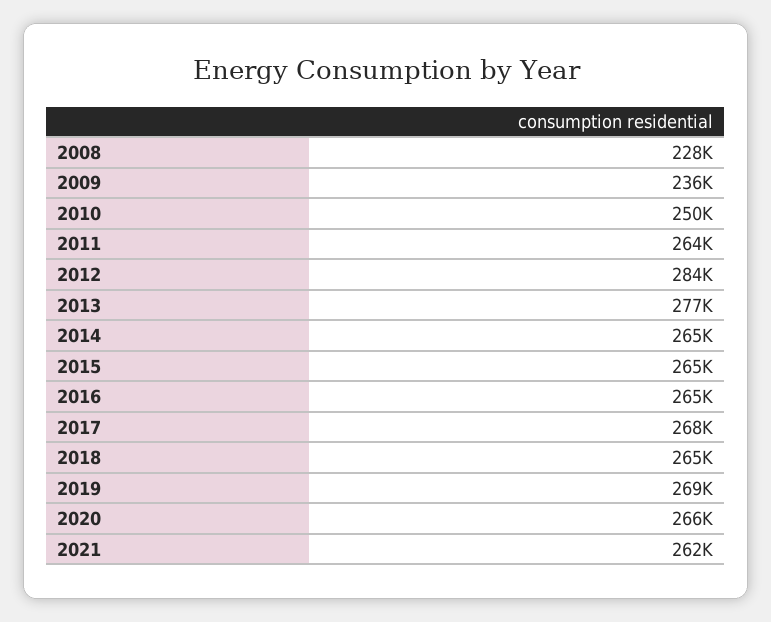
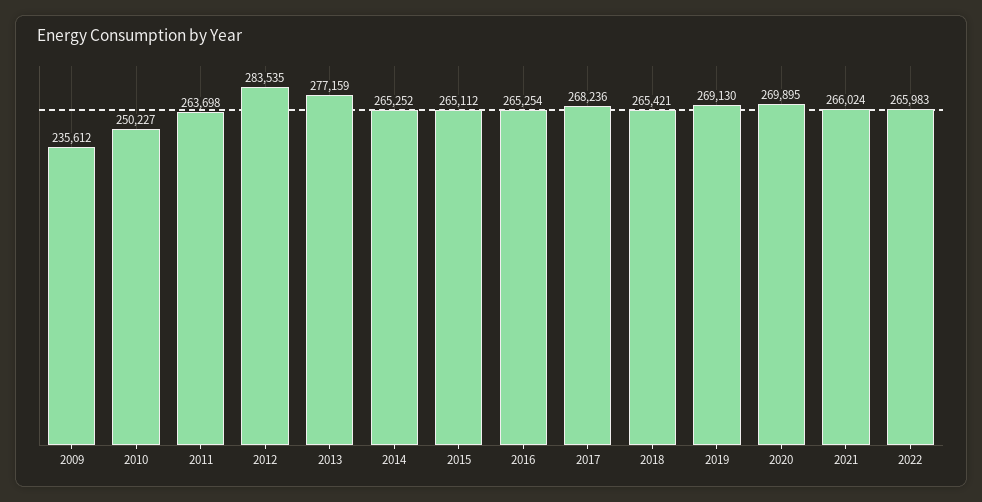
2008: 228000 -> none
2020: 266000 -> 269895
2021: 262000 -> 266024
2022: none -> 265983

